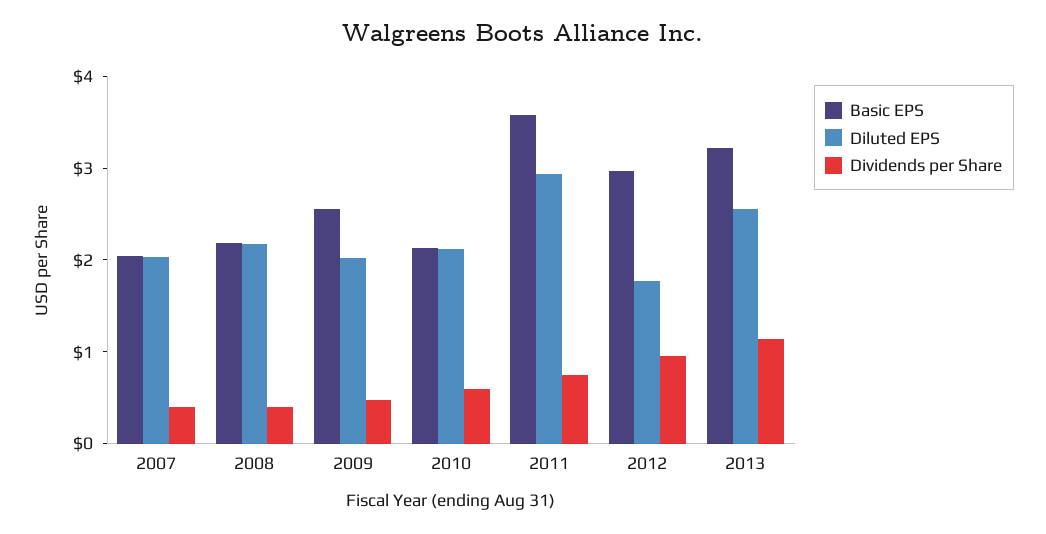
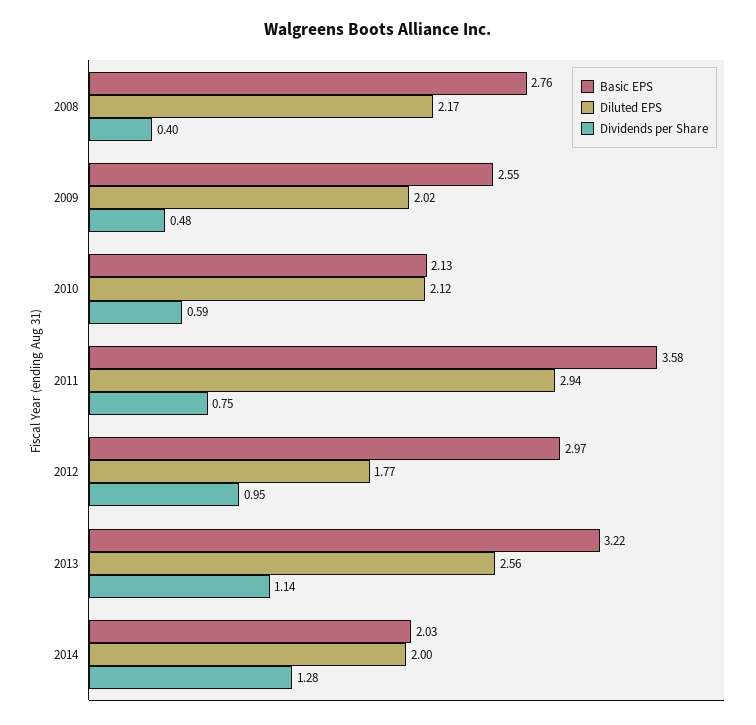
Basic EPS, 2007: 2 -> none
Diluted EPS, 2007: 2 -> none
Dividends per Share, 2007: 0.4 -> none
Basic EPS, 2008: 2.2 -> 2.76
Basic EPS, 2014: none -> 2.03
Diluted EPS, 2014: none -> 2
Dividends per Share, 2014: none -> 1.28

